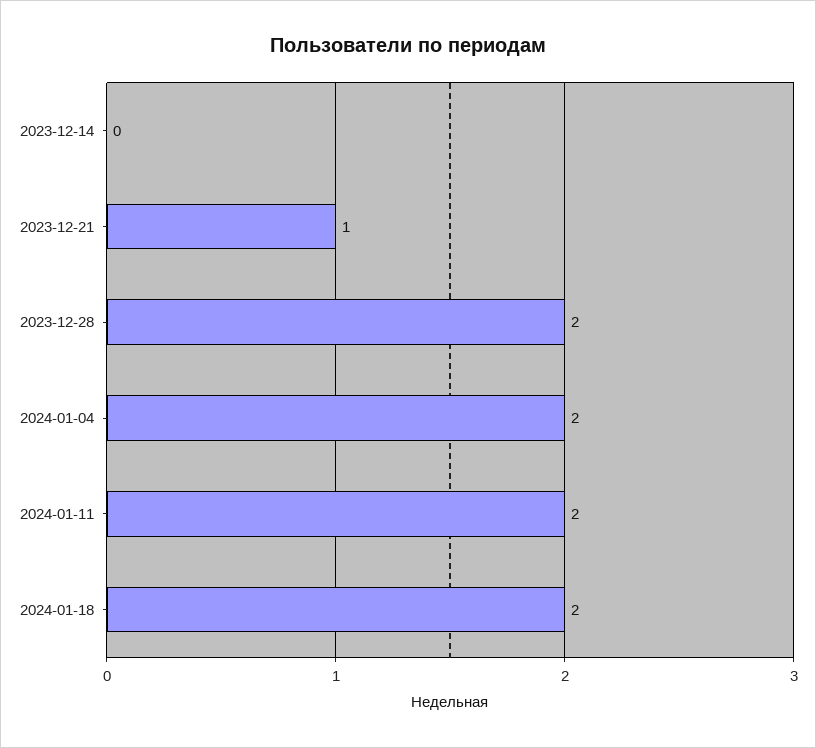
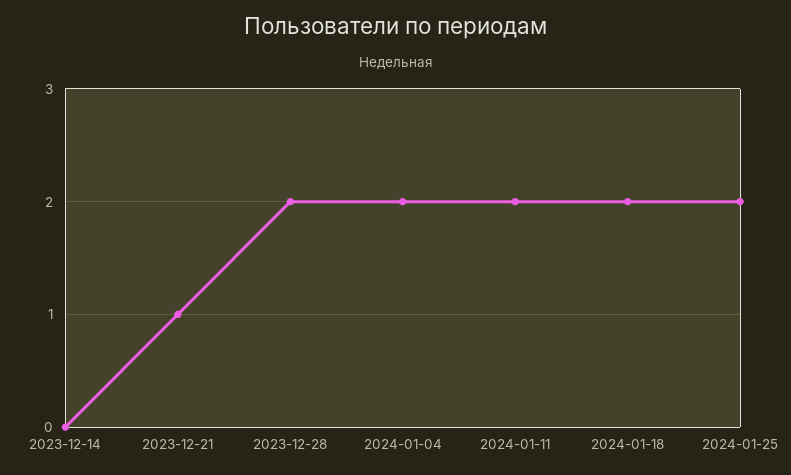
2024-01-25: none -> 2

